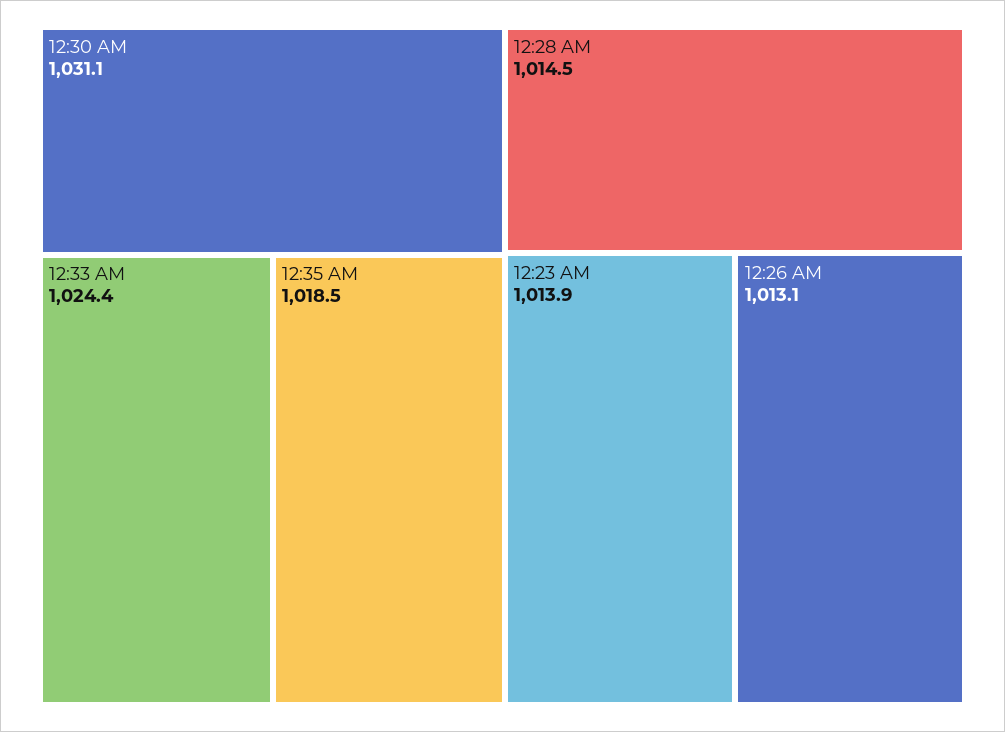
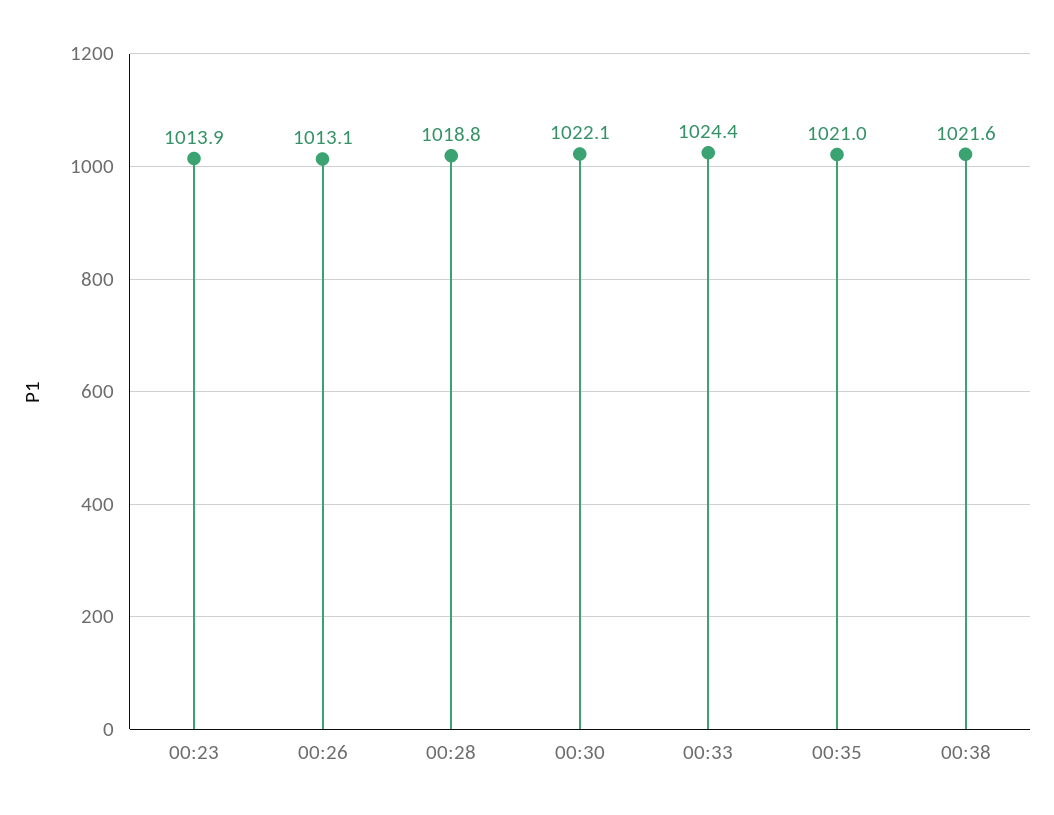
12:30 AM: 1031.1 -> 1022.1
12:35 AM: 1018.5 -> 1021
12:28 AM: 1014.5 -> 1018.8
00:38: none -> 1021.6

